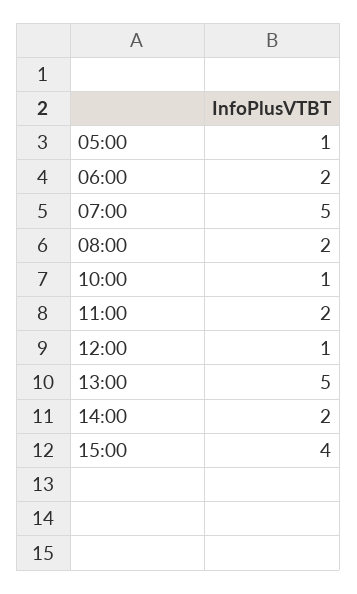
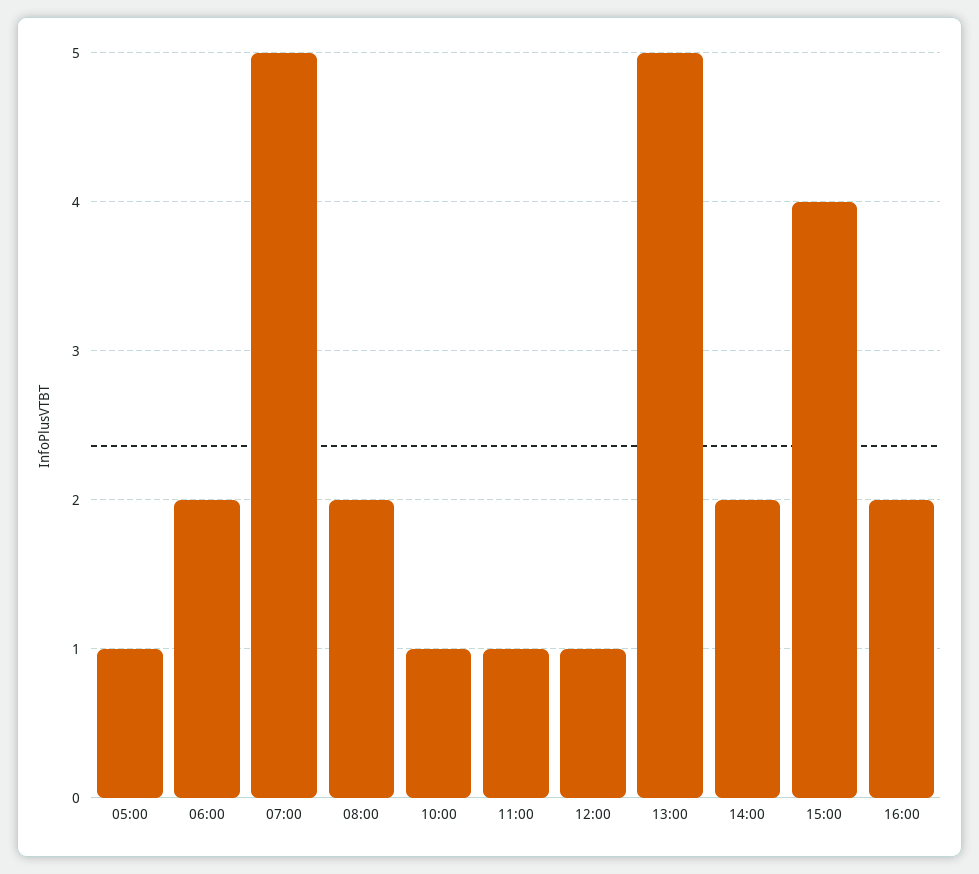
11:00: 2 -> 1
16:00: none -> 2

